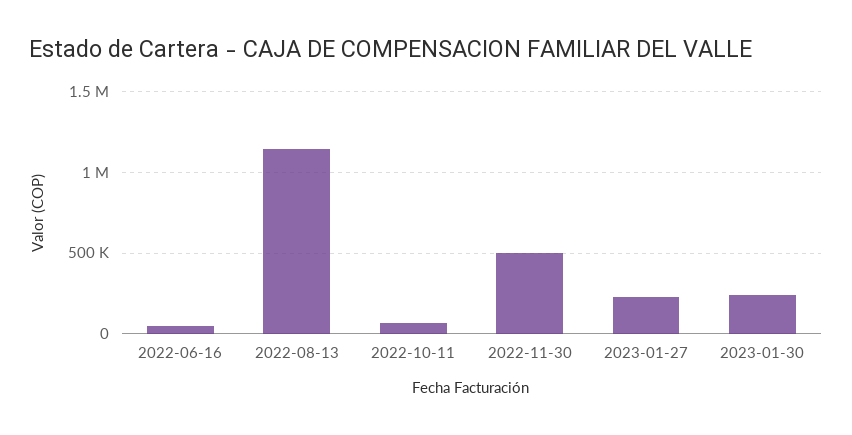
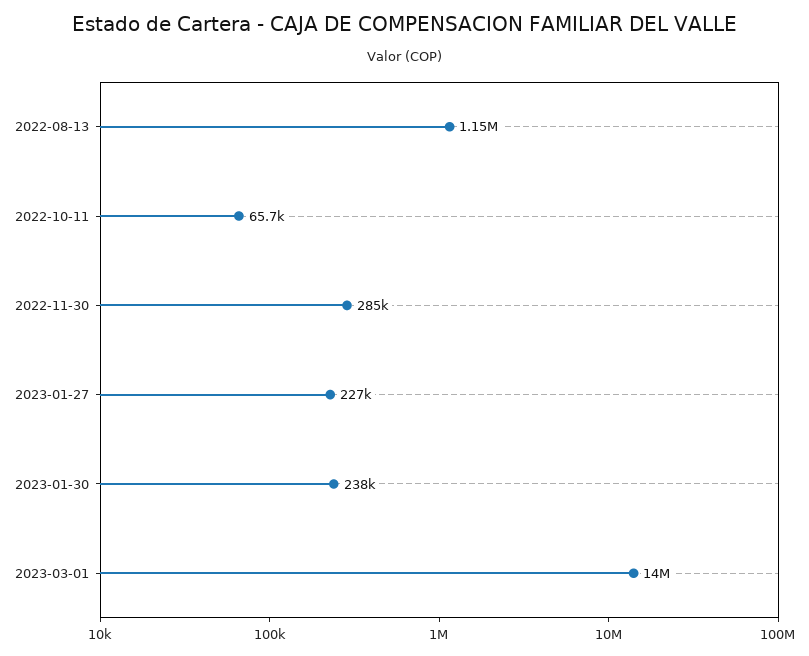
2022-06-16: 50000 -> none
2022-11-30: 500000 -> 285000
2023-03-01: none -> 14000000

